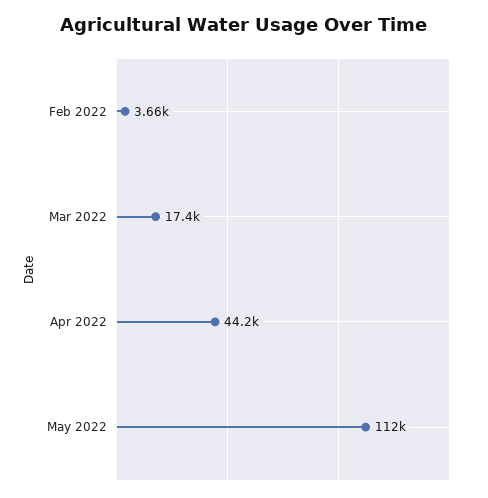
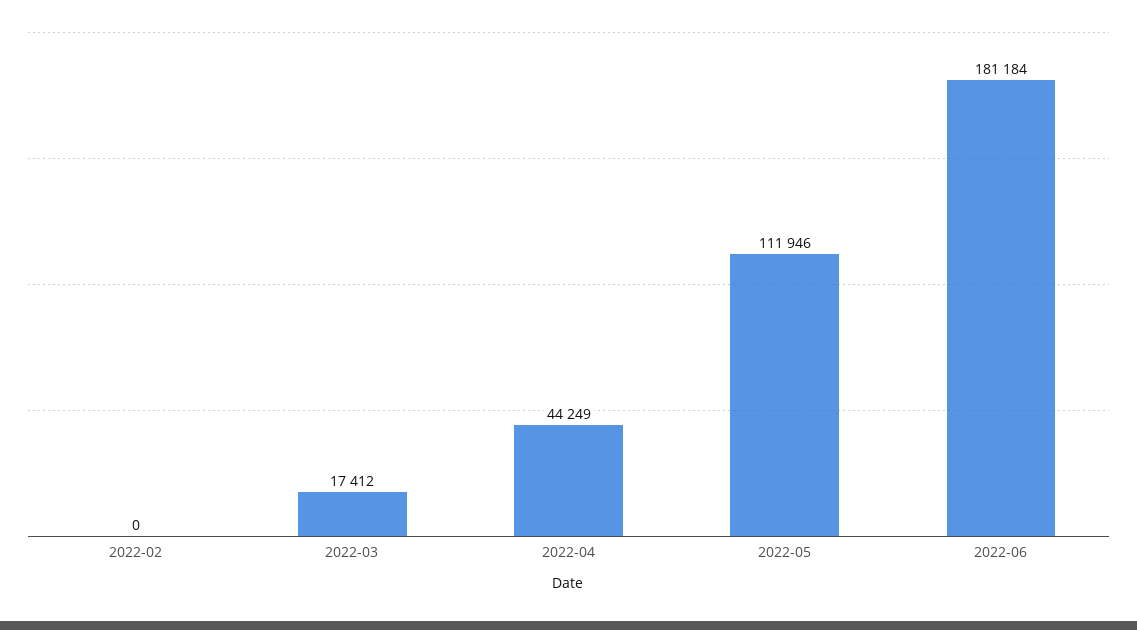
Feb 2022: 3660 -> 0
2022-06: none -> 181184

